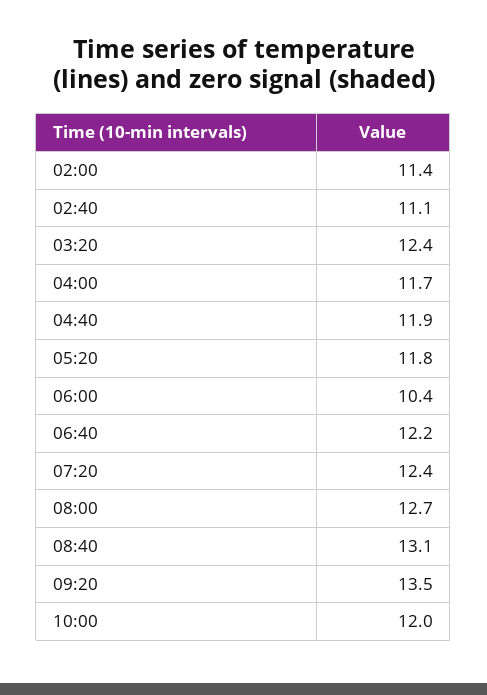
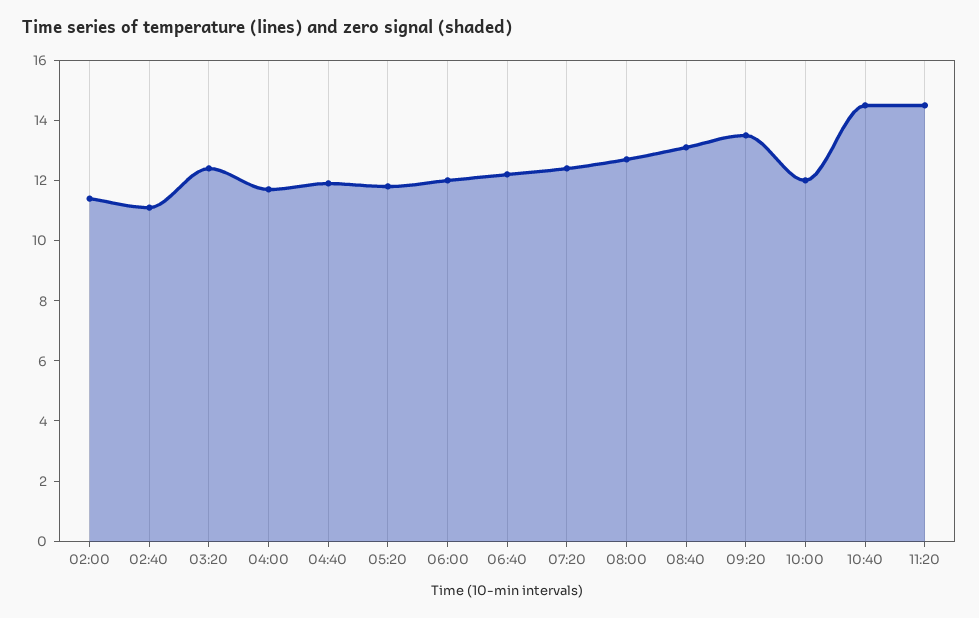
06:00: 10.4 -> 12
10:40: none -> 14.5
11:20: none -> 14.5

